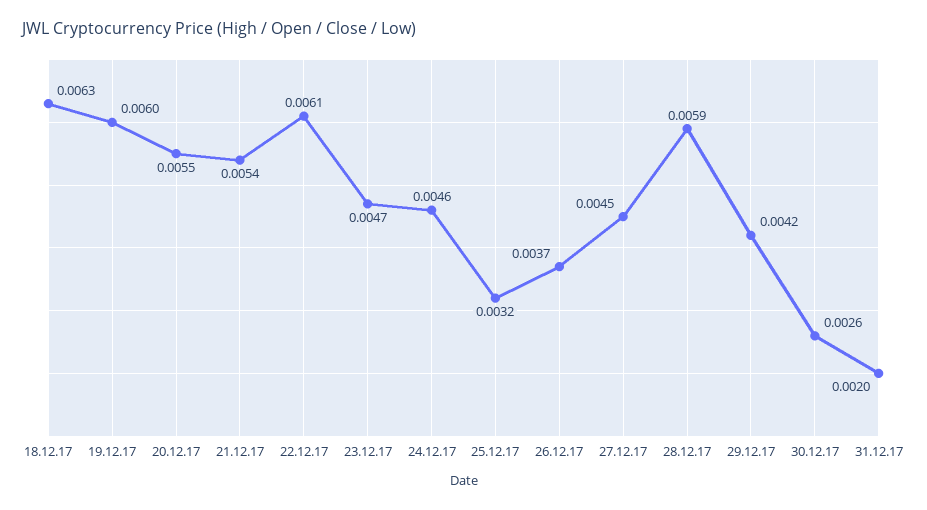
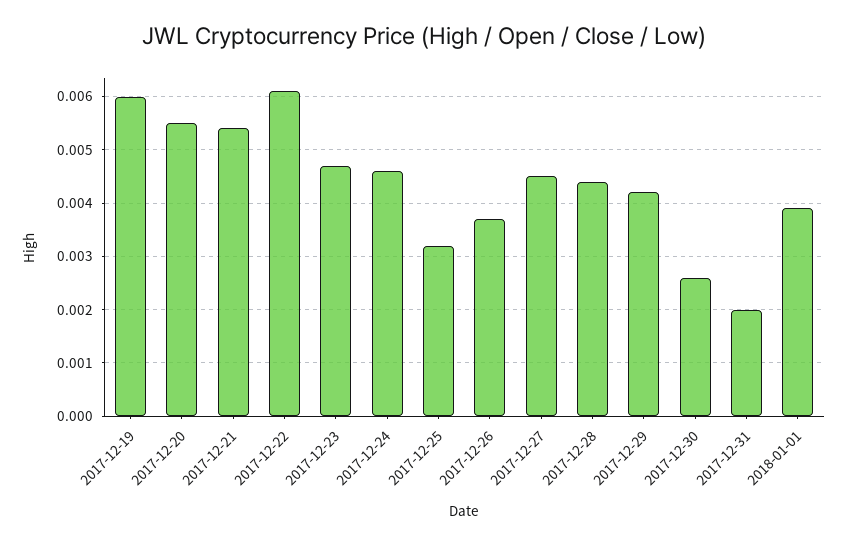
18.12.17: 0.0063 -> none
28.12.17: 0.0059 -> 0.0045
2018-01-01: none -> 0.004

